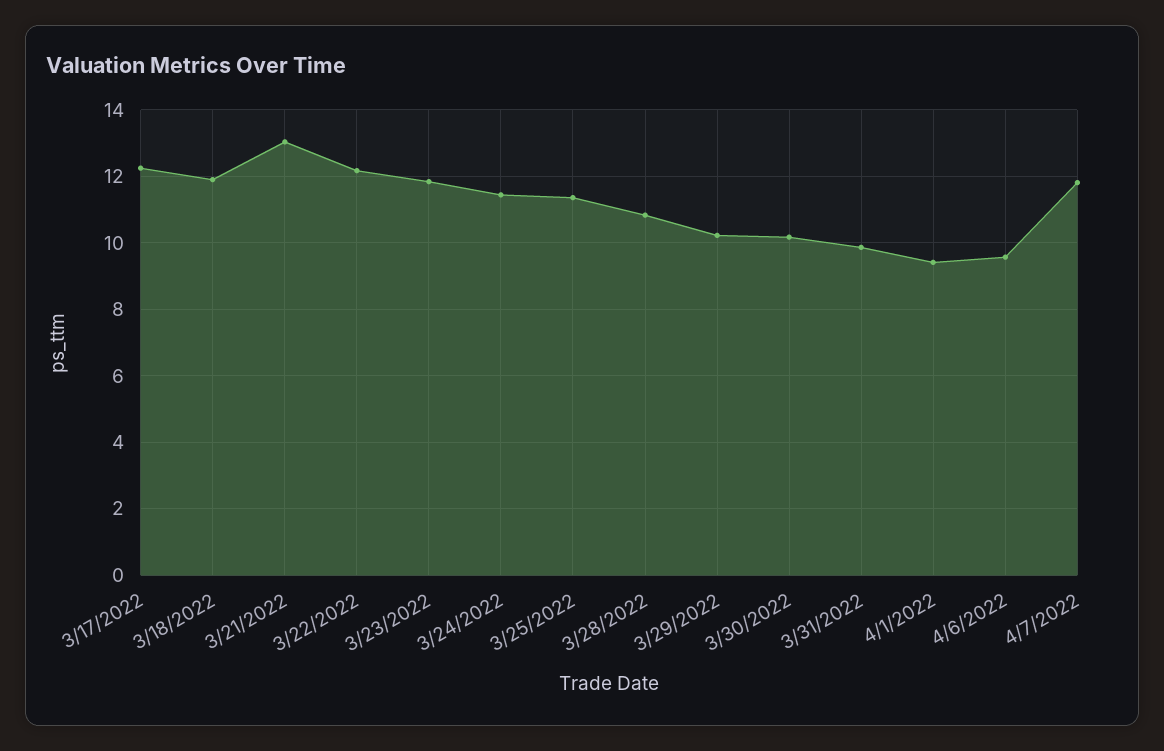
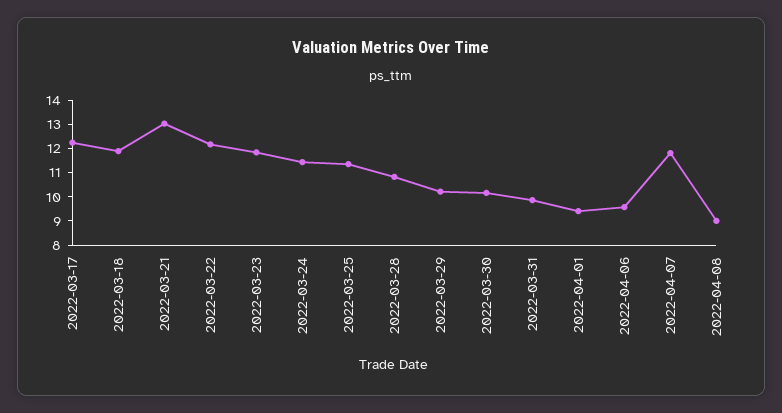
2022-04-08: none -> 9

